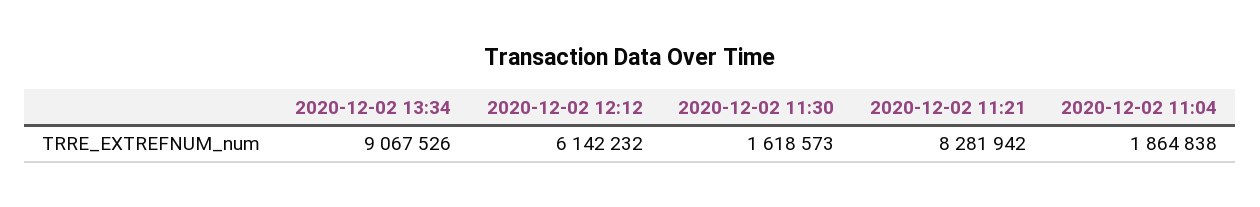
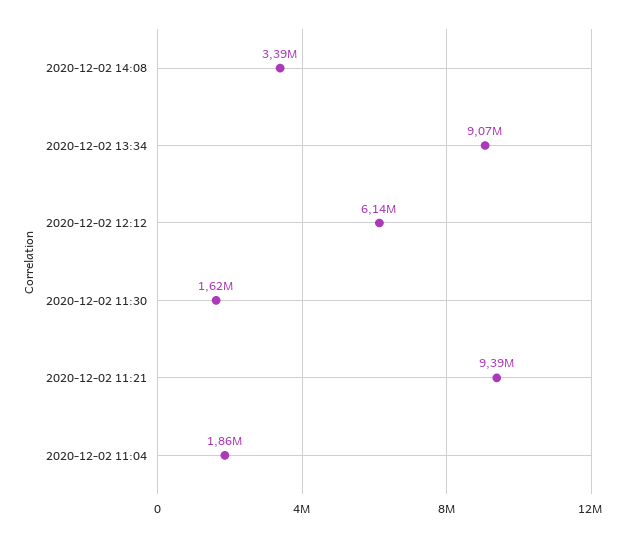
2020-12-02 11:21: 8281942 -> 9390000
2020-12-02 14:08: none -> 3390000

